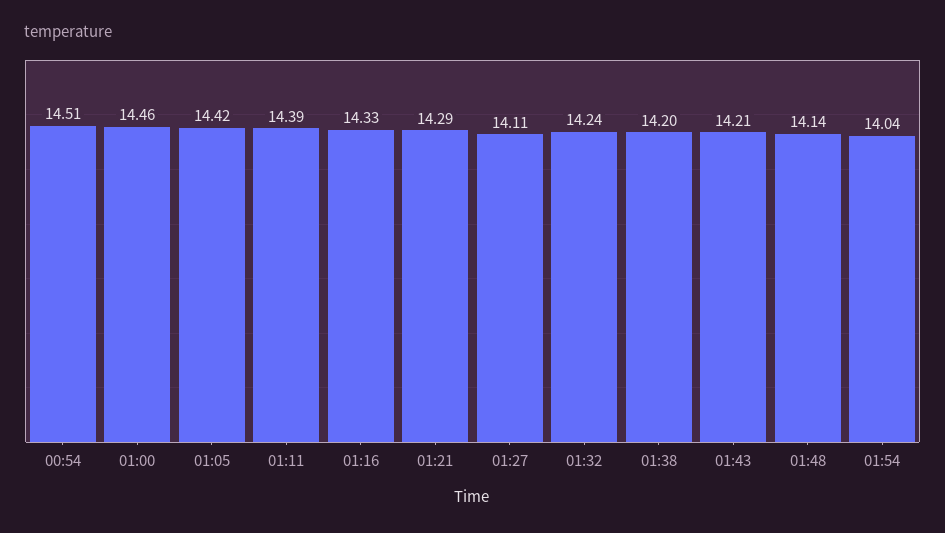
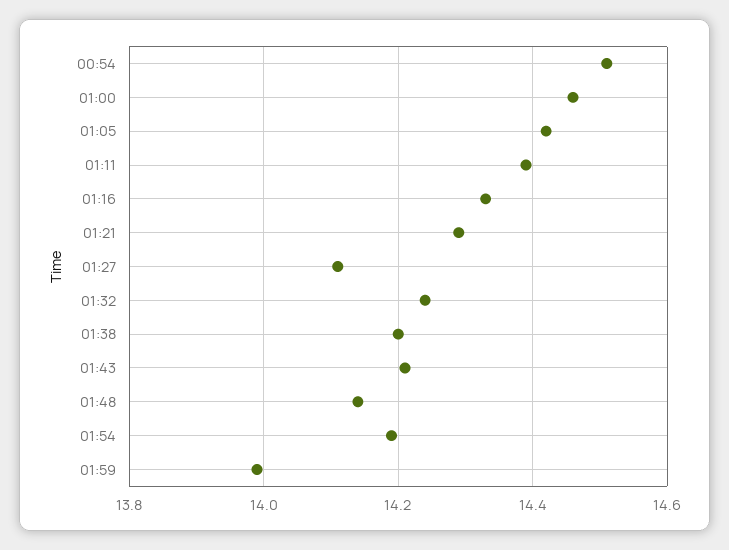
01:54: 14.04 -> 14.2
01:59: none -> 14

